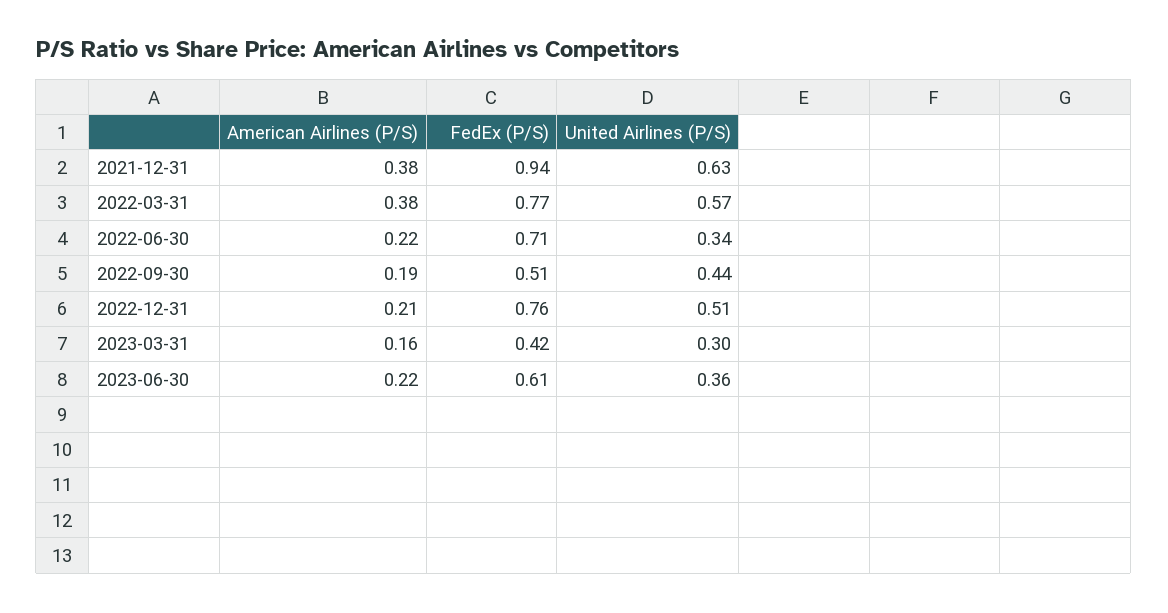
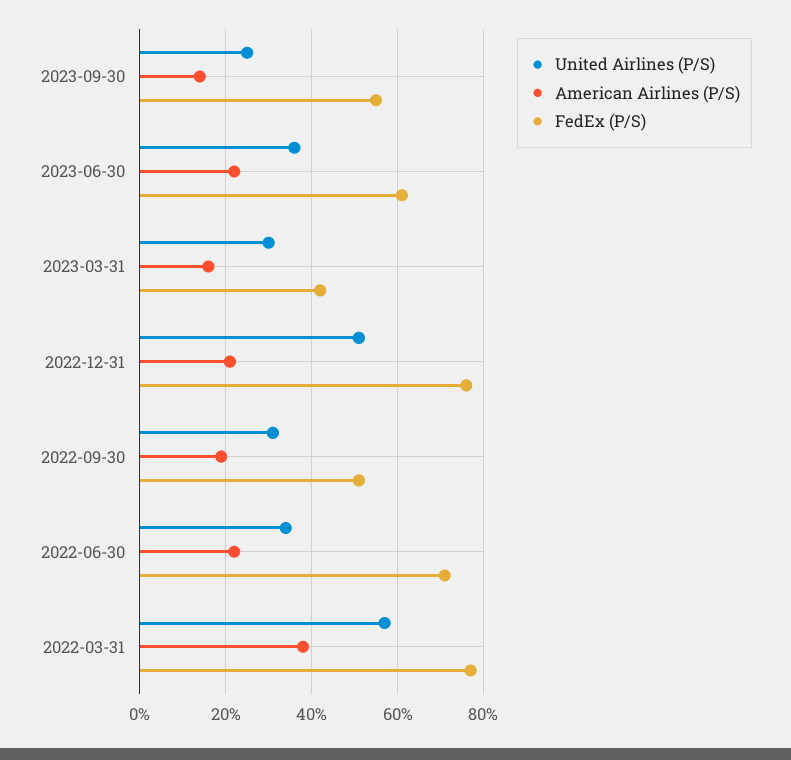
American Airlines (P/S), 2021-12-31: 0.38 -> none
FedEx (P/S), 2021-12-31: 0.94 -> none
United Airlines (P/S), 2021-12-31: 0.63 -> none
United Airlines (P/S), 2022-09-30: 0.44 -> 0.3
United Airlines (P/S), 2023-09-30: none -> 0.25
American Airlines (P/S), 2023-09-30: none -> 0.15
FedEx (P/S), 2023-09-30: none -> 0.55

